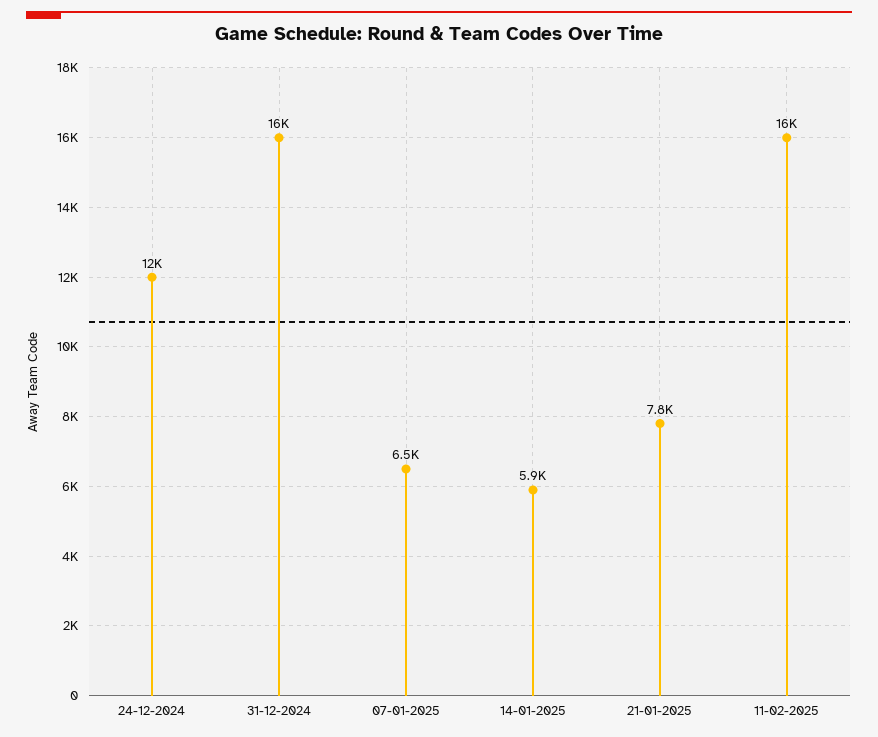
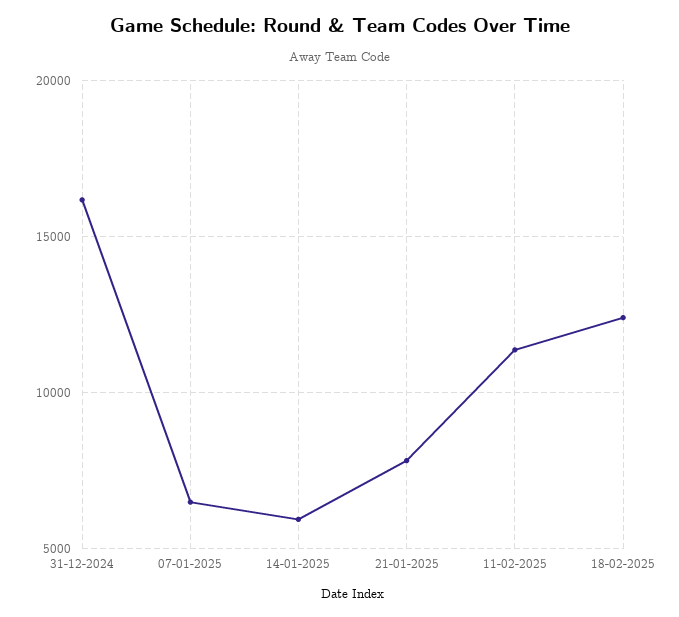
24-12-2024: 12000 -> none
11-02-2025: 16000 -> 11500
18-02-2025: none -> 12500

